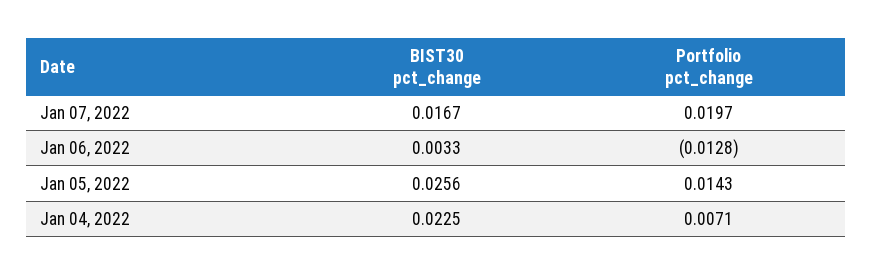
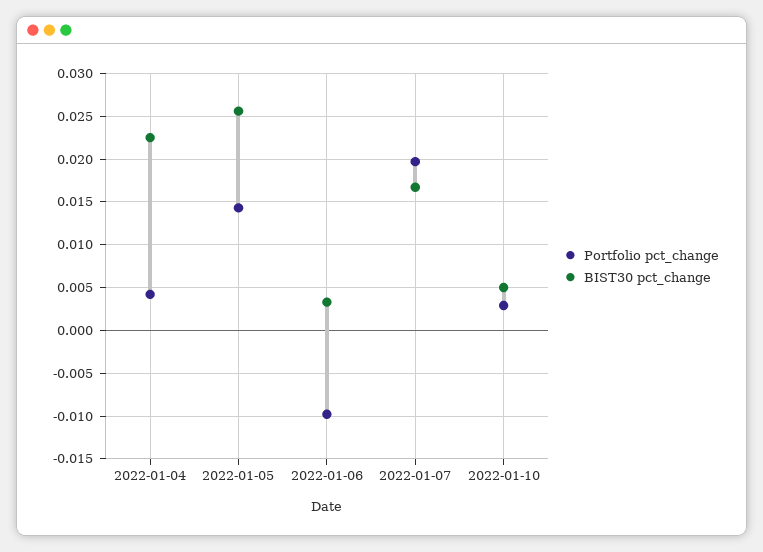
Portfolio pct_change, Jan 06, 2022: -0.0128 -> -0.01
Portfolio pct_change, Jan 04, 2022: 0.0071 -> 0.004
Portfolio pct_change, 2022-01-10: none -> 0.003
BIST30 pct_change, 2022-01-10: none -> 0.005

